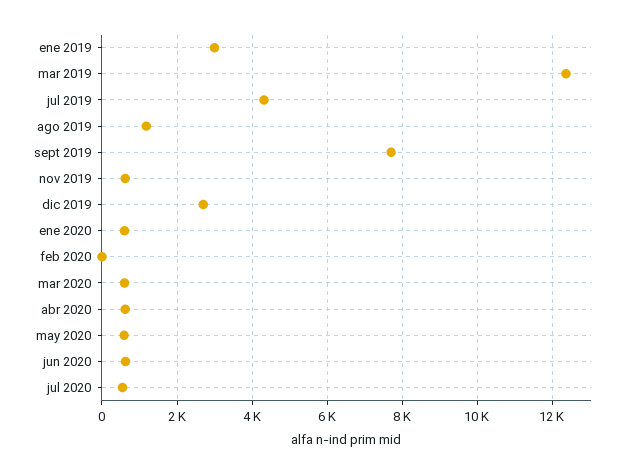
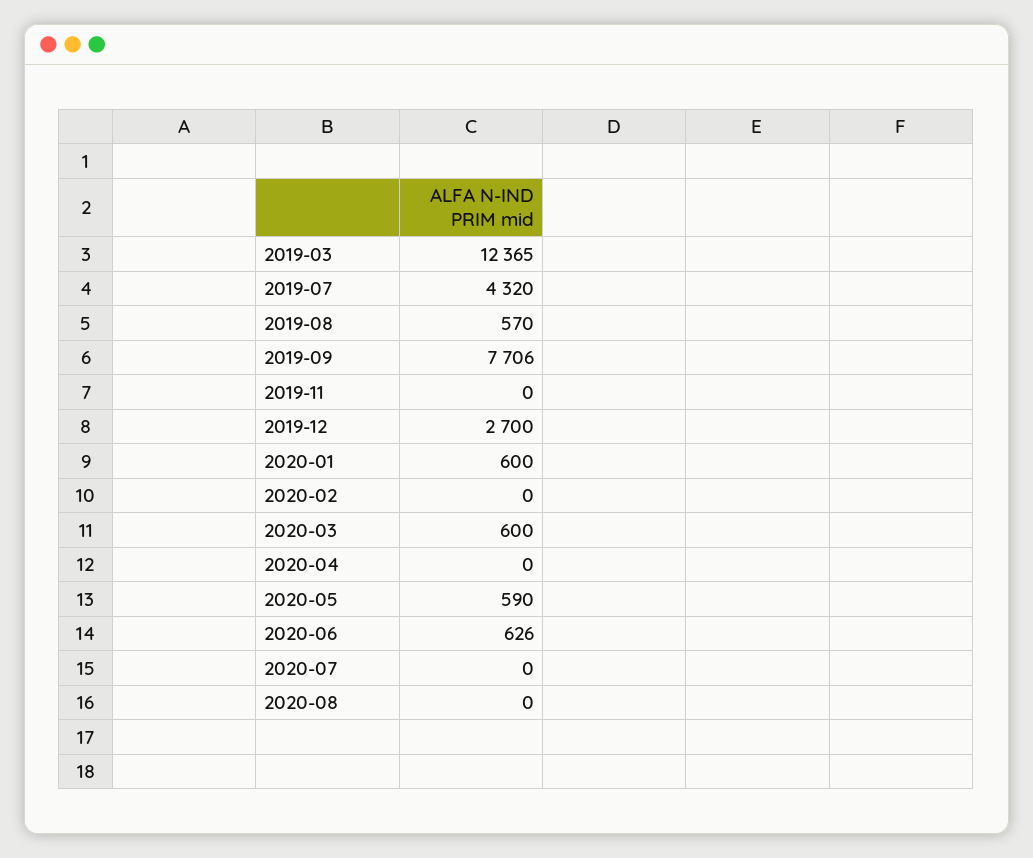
ene 2019: 3000 -> none
ago 2019: 1200 -> 570
nov 2019: 600 -> 0
abr 2020: 600 -> 0
jul 2020: 600 -> 0
2020-08: none -> 0

